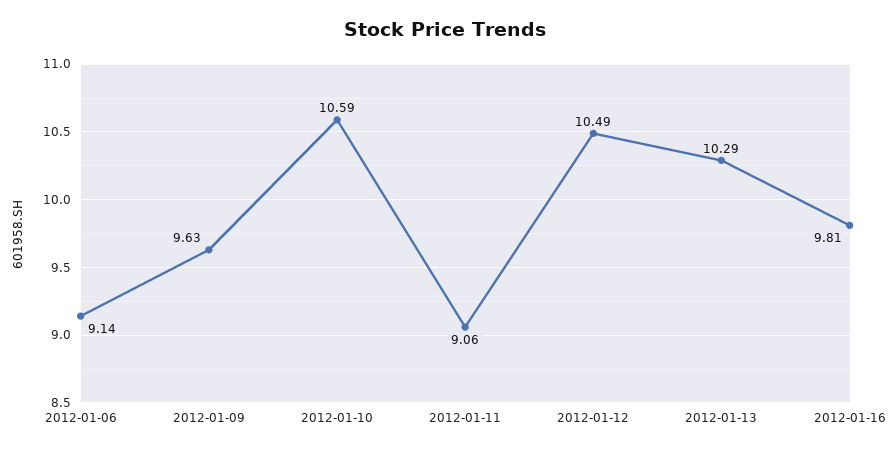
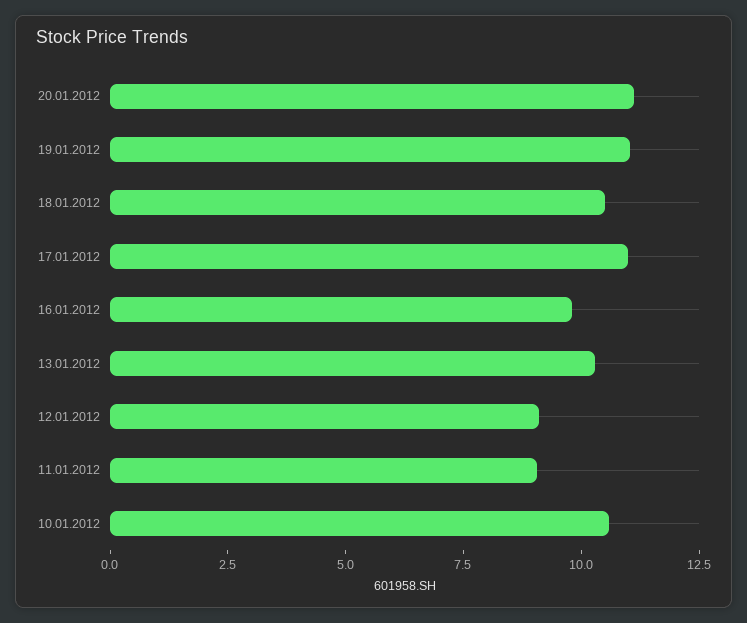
2012-01-06: 9.14 -> none
2012-01-09: 9.63 -> none
2012-01-12: 10.49 -> 9
20.01.2012: none -> 11
19.01.2012: none -> 11
18.01.2012: none -> 10.5
17.01.2012: none -> 11

